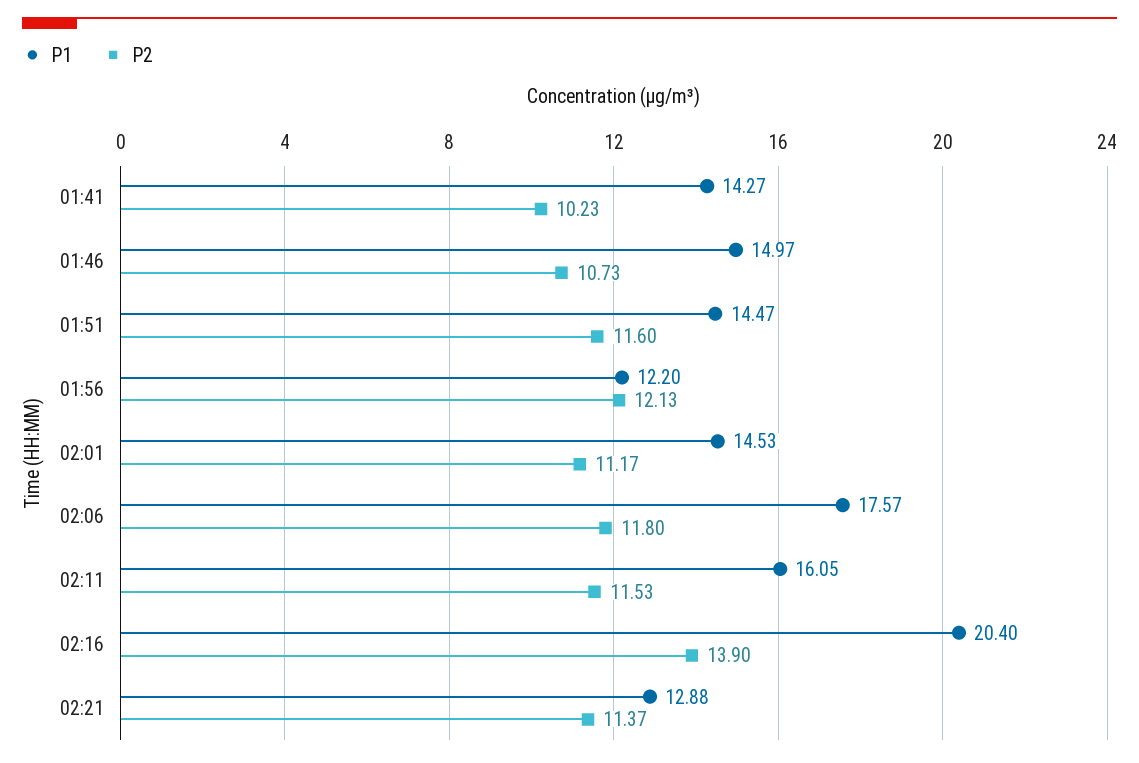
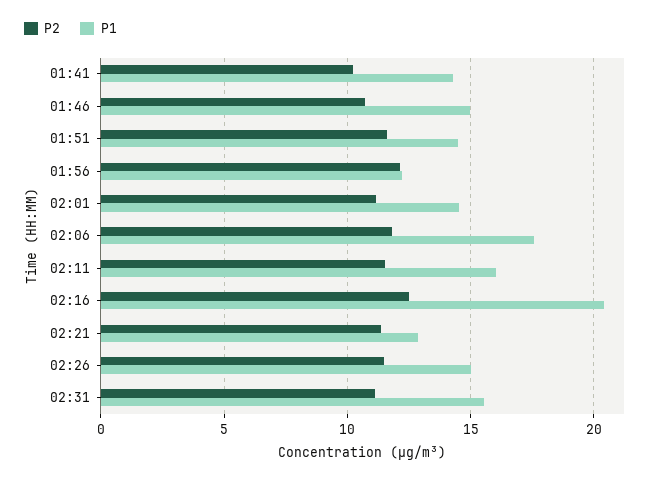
P2, 02:16: 13.9 -> 12.5
P2, 02:26: none -> 11.5
P1, 02:26: none -> 15
P2, 02:31: none -> 11
P1, 02:31: none -> 15.5

